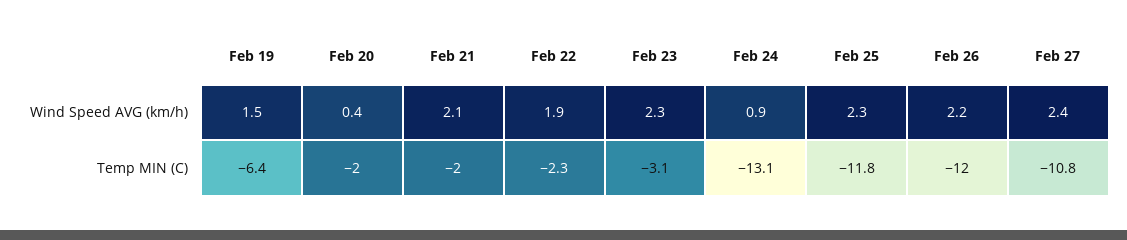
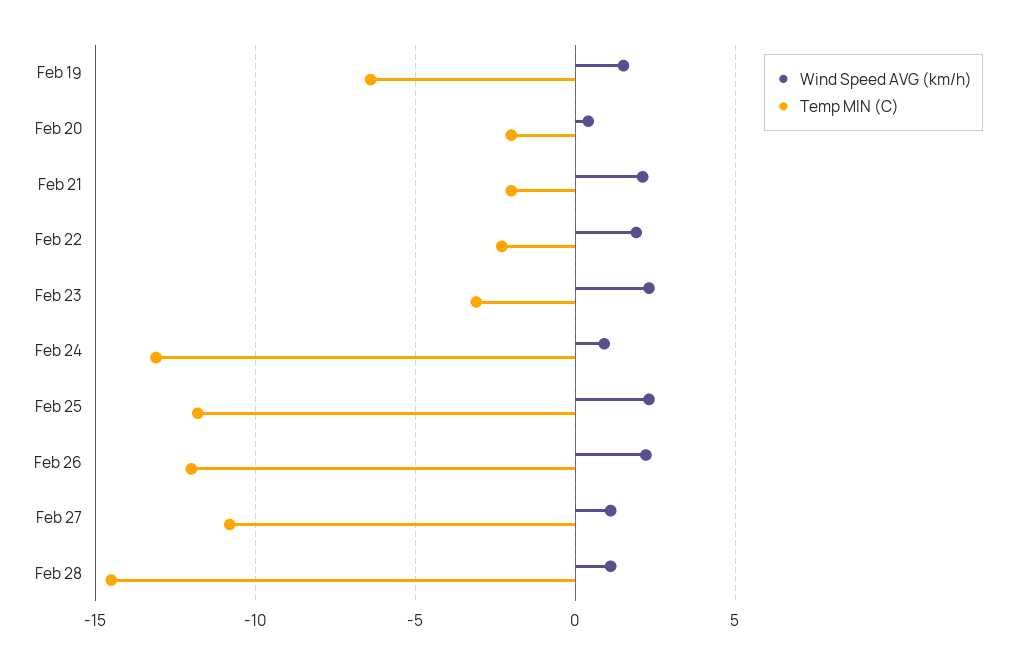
Wind Speed AVG (km/h), Feb 27: 2.4 -> 1
Wind Speed AVG (km/h), Feb 28: none -> 1
Temp MIN (C), Feb 28: none -> -14.5

